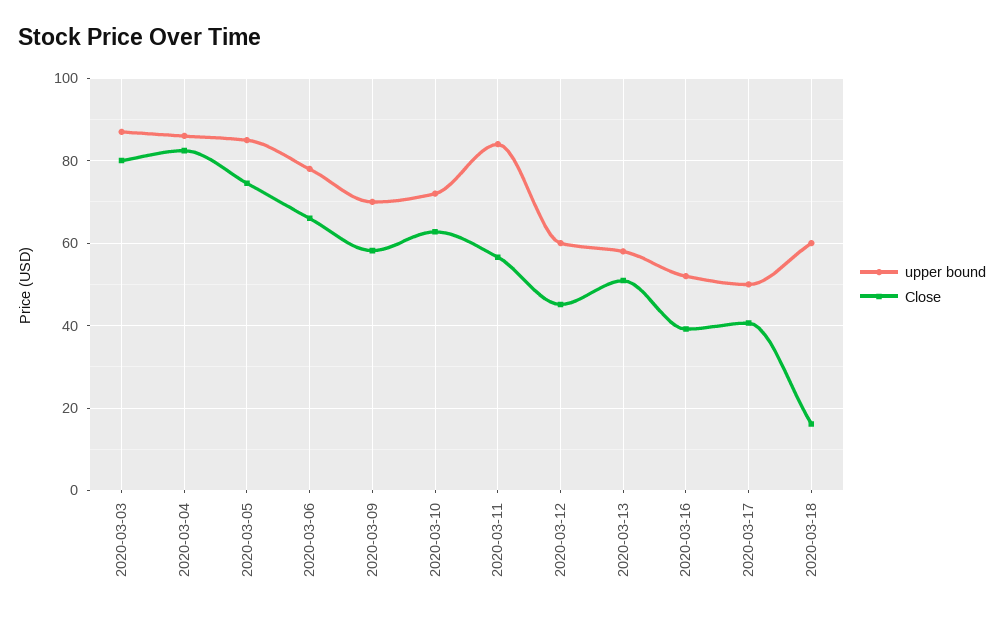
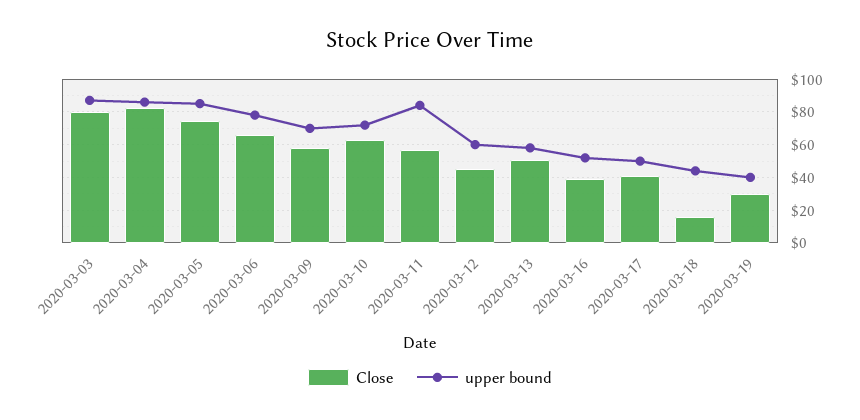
upper bound, 2020-03-18: 60 -> 45
Close, 2020-03-19: none -> 30
upper bound, 2020-03-19: none -> 40

